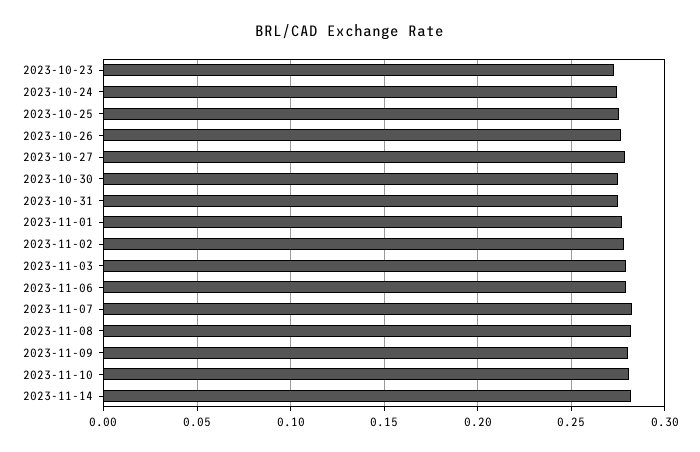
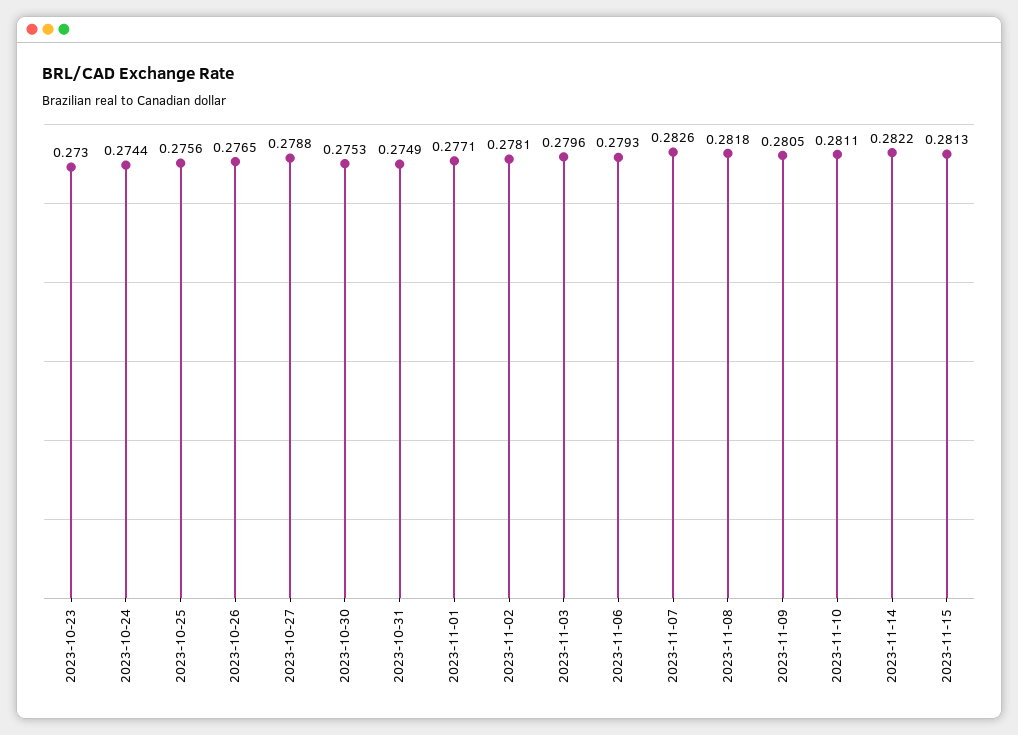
2023-11-15: none -> 0.2813

